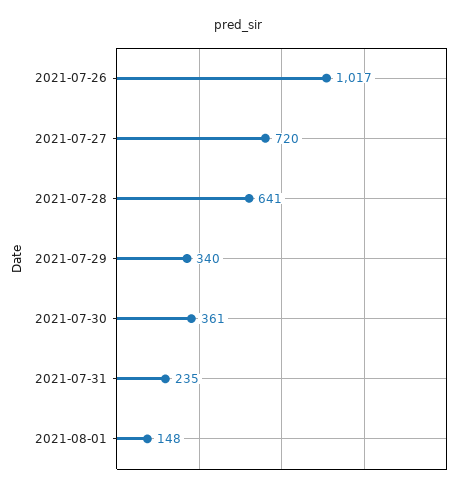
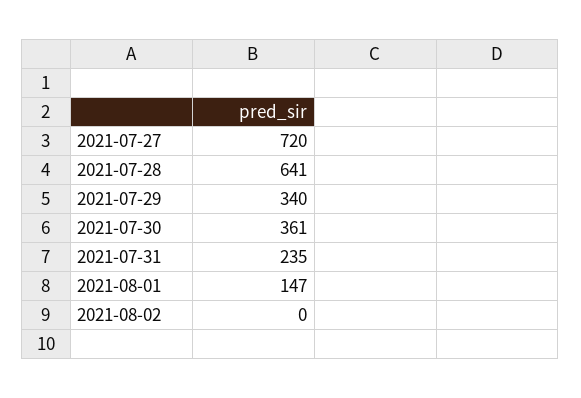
2021-07-26: 1017 -> none
2021-08-01: 148 -> 147
2021-08-02: none -> 0

